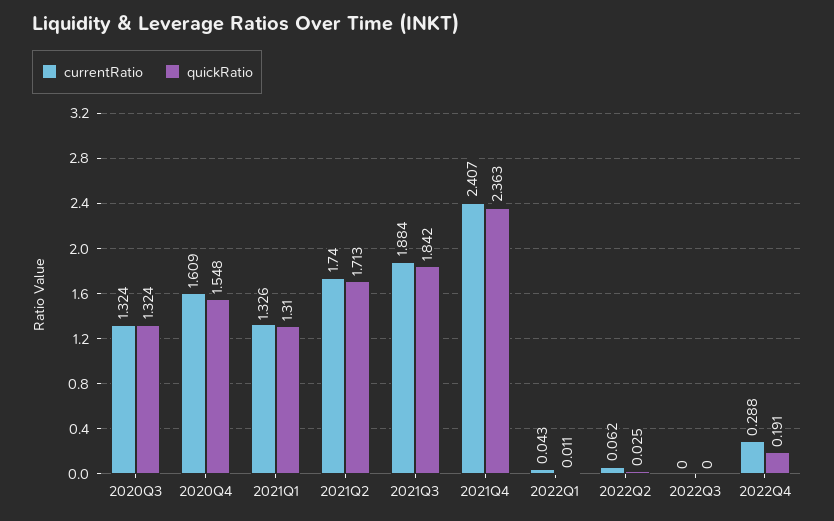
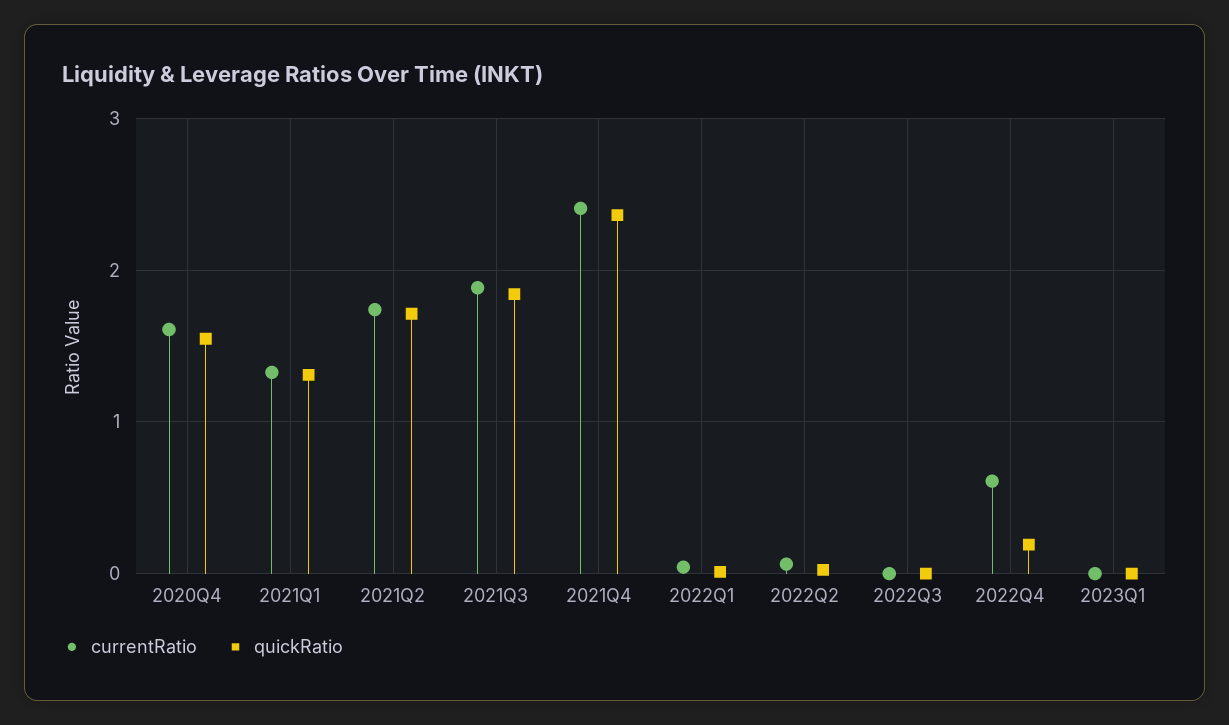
currentRatio, 2020Q3: 1.324 -> none
quickRatio, 2020Q3: 1.324 -> none
currentRatio, 2022Q4: 0.288 -> 0.6
currentRatio, 2023Q1: none -> 0
quickRatio, 2023Q1: none -> 0

